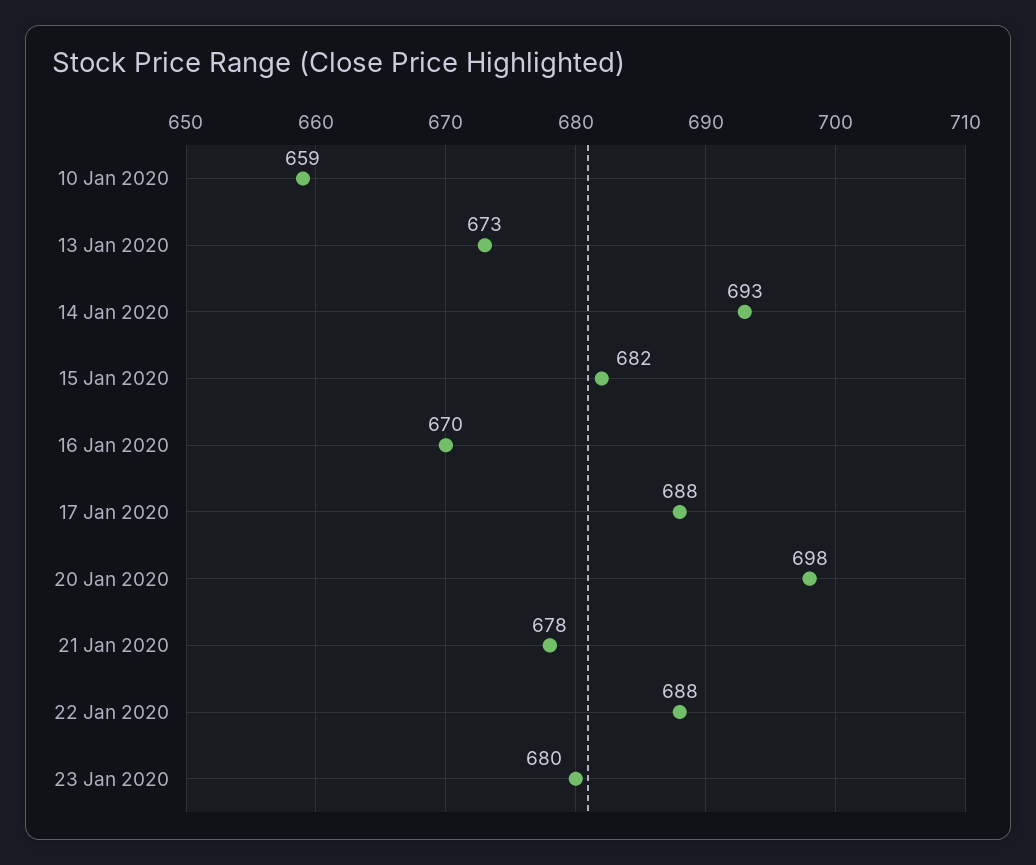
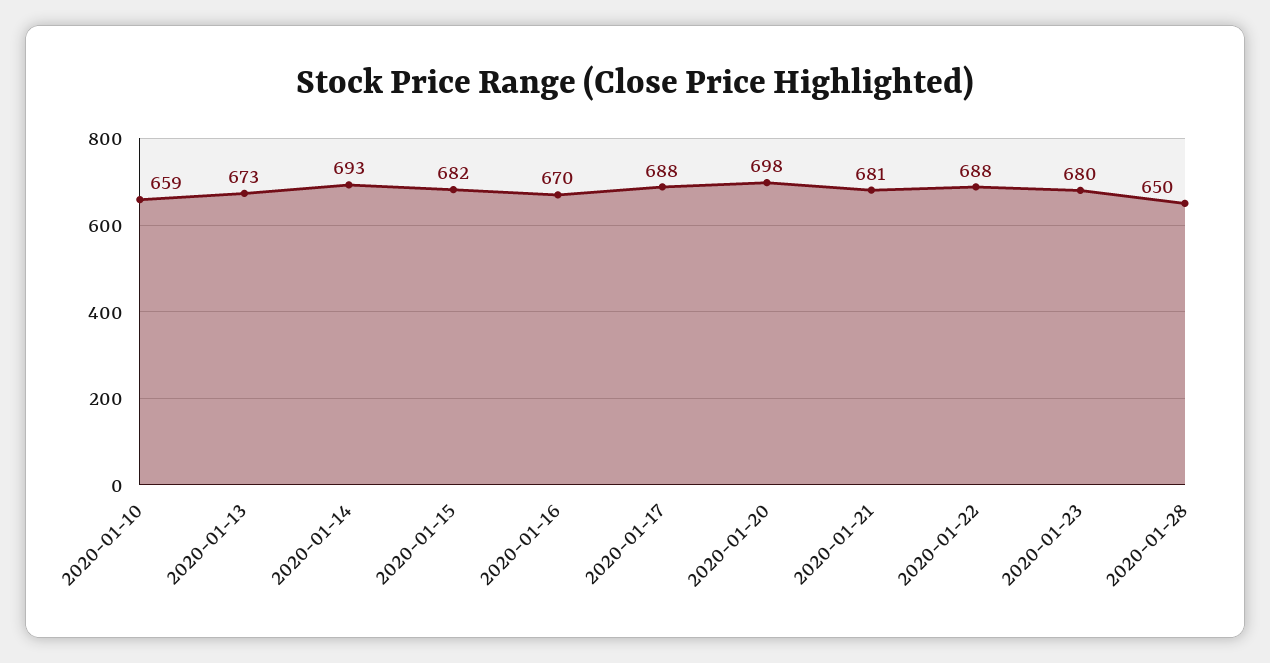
21 Jan 2020: 678 -> 681
2020-01-28: none -> 650

